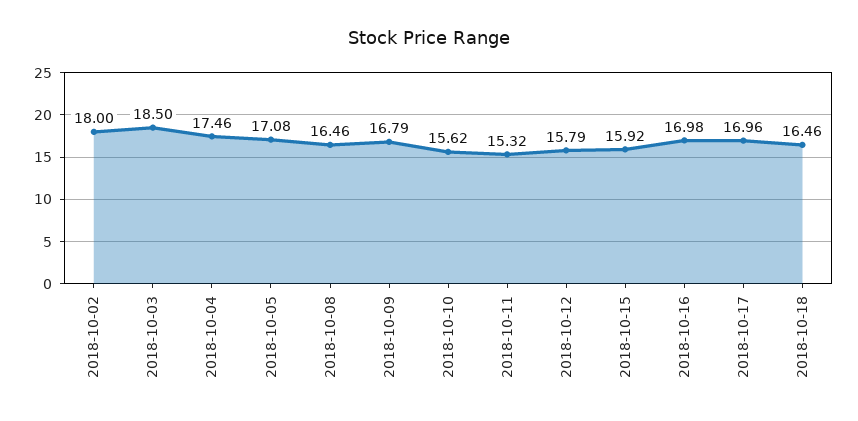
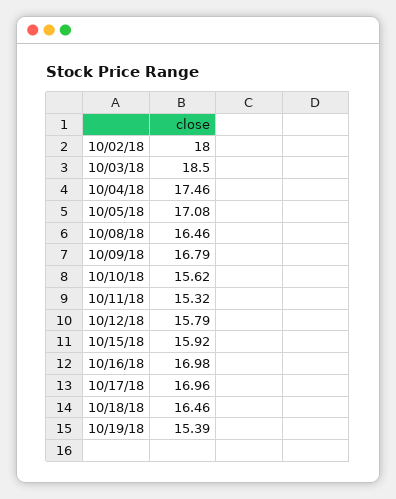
10/19/18: none -> 15.39

